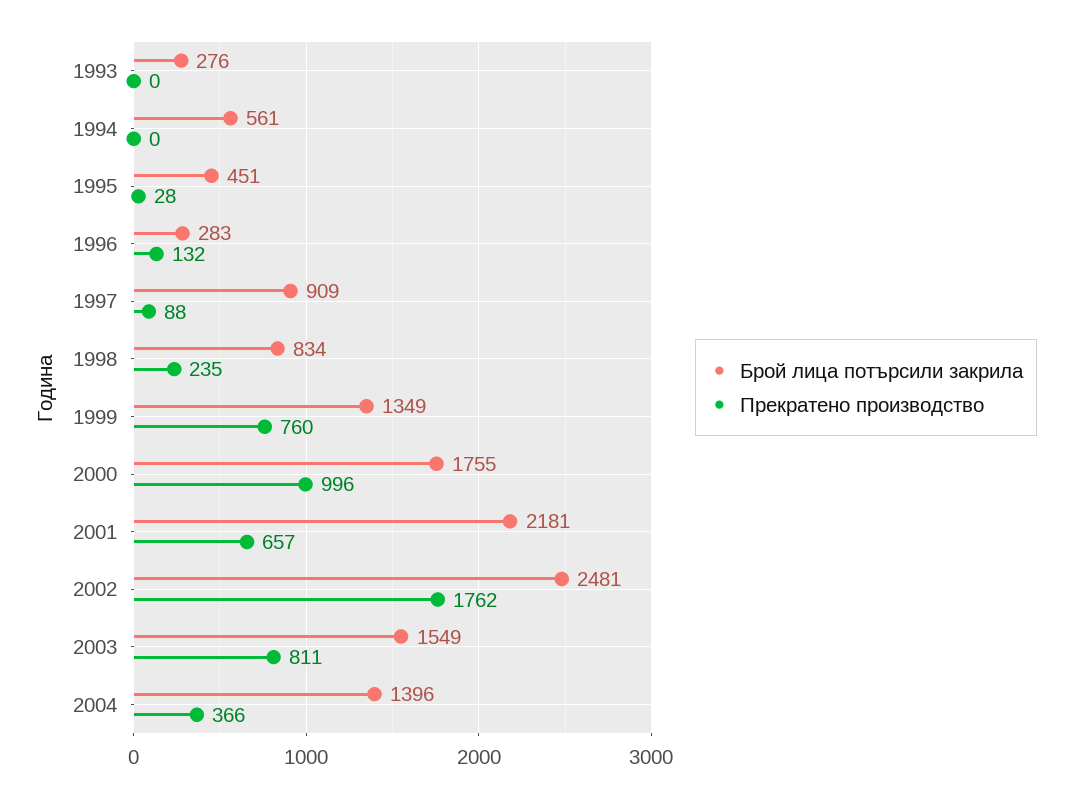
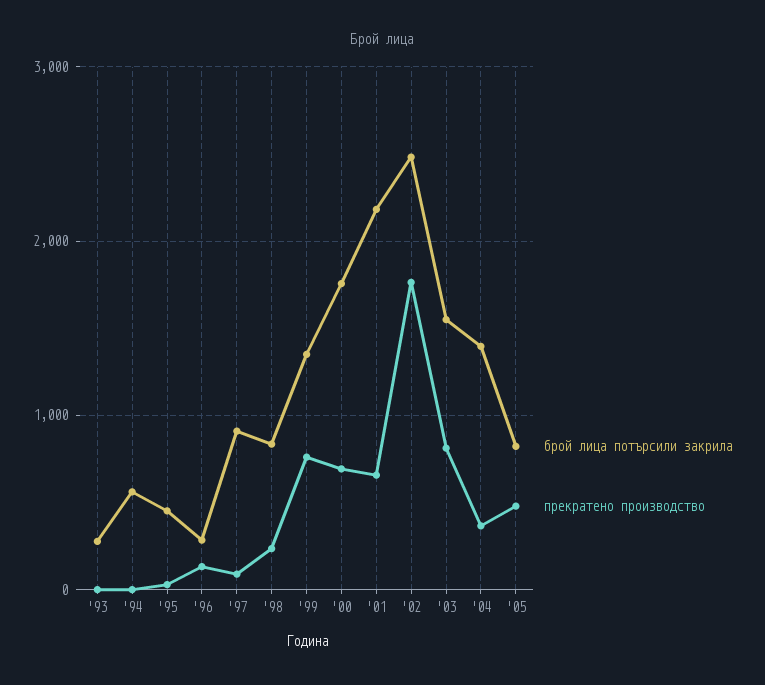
Прекратено производство, 2000: 996 -> 700
Брой лица потърсили закрила, '05: none -> 800
Прекратено производство, '05: none -> 500

